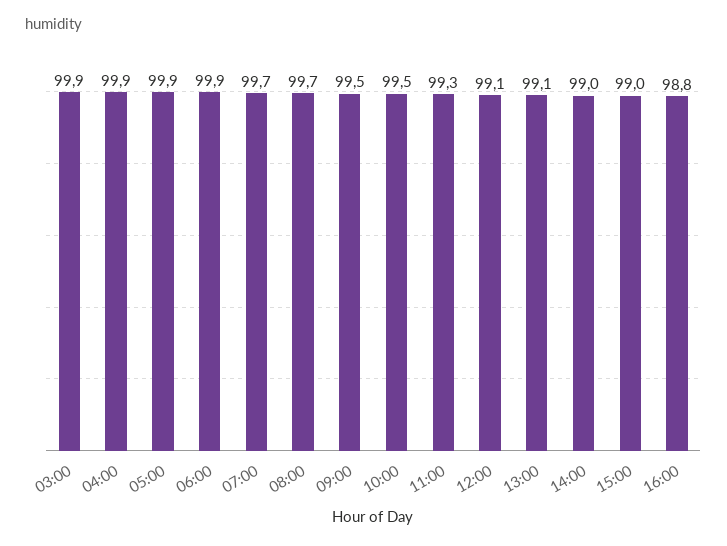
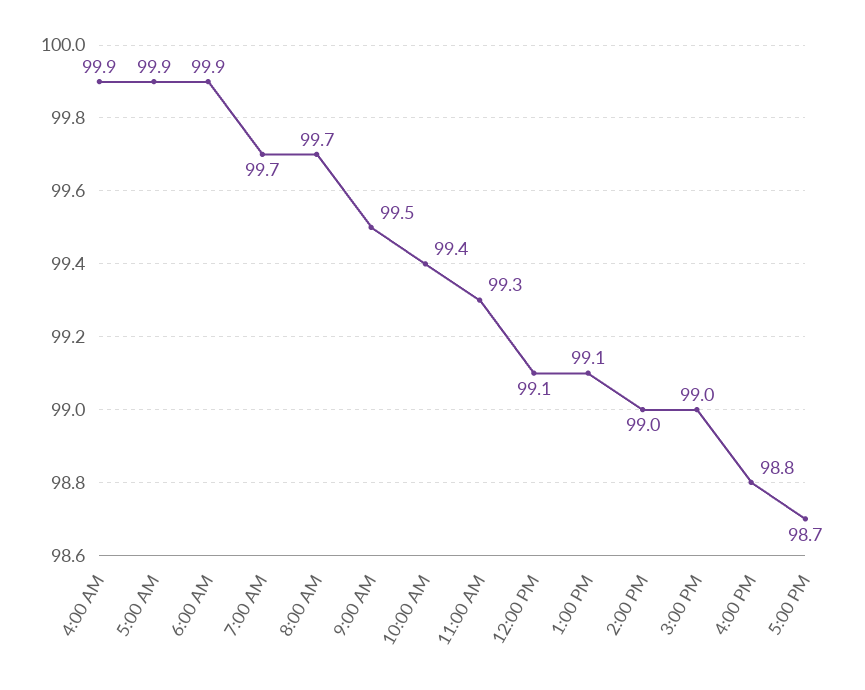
03:00: 99.9 -> none
10:00: 99.5 -> 99.4
5:00 PM: none -> 98.7

